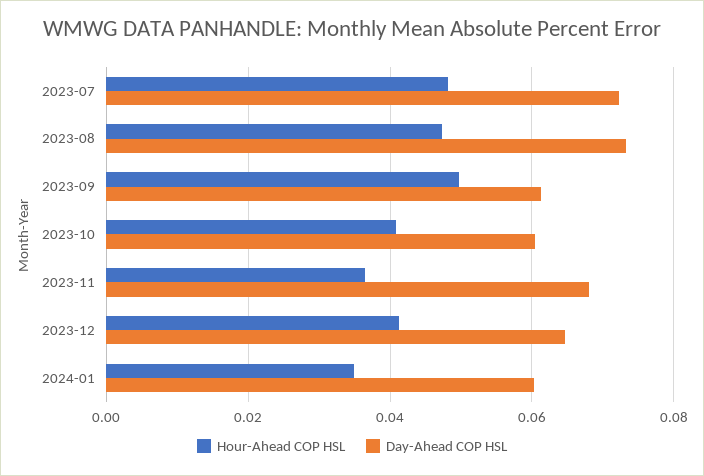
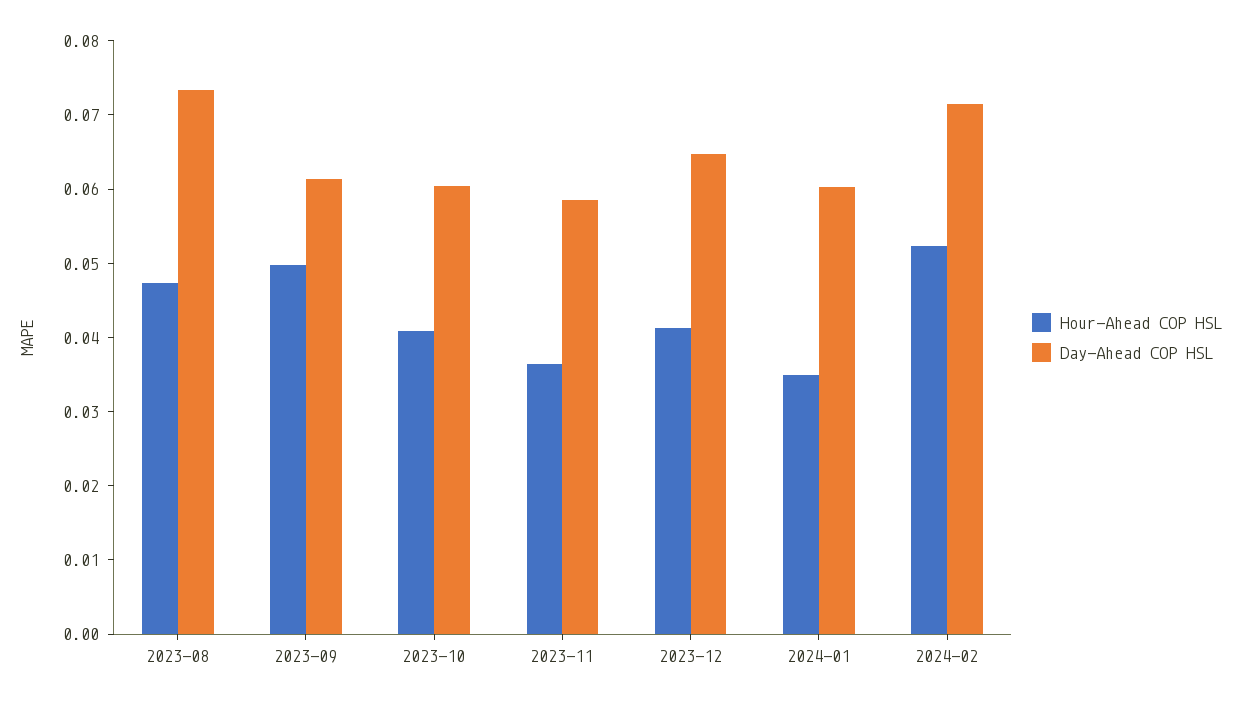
Hour-Ahead COP HSL, 2023-07: 0.048 -> none
Day-Ahead COP HSL, 2023-07: 0.072 -> none
Day-Ahead COP HSL, 2023-11: 0.068 -> 0.058
Hour-Ahead COP HSL, 2024-02: none -> 0.052
Day-Ahead COP HSL, 2024-02: none -> 0.072

